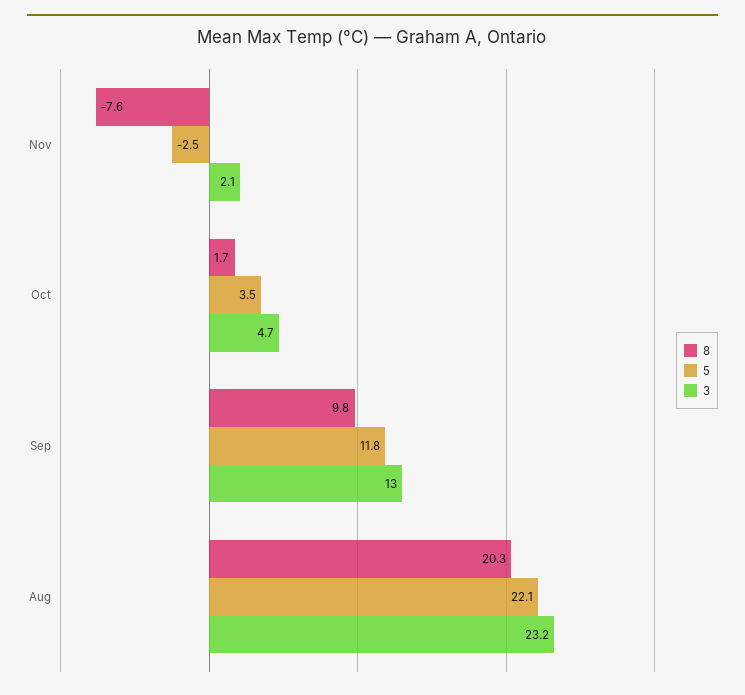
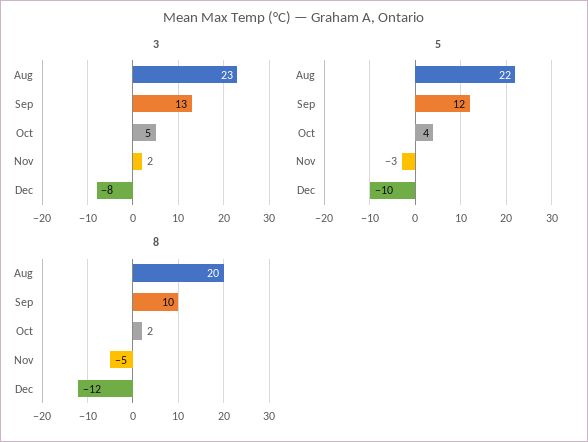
8, Nov: -7.6 -> -5
3, Dec: none -> -8
5, Dec: none -> -10
8, Dec: none -> -12

